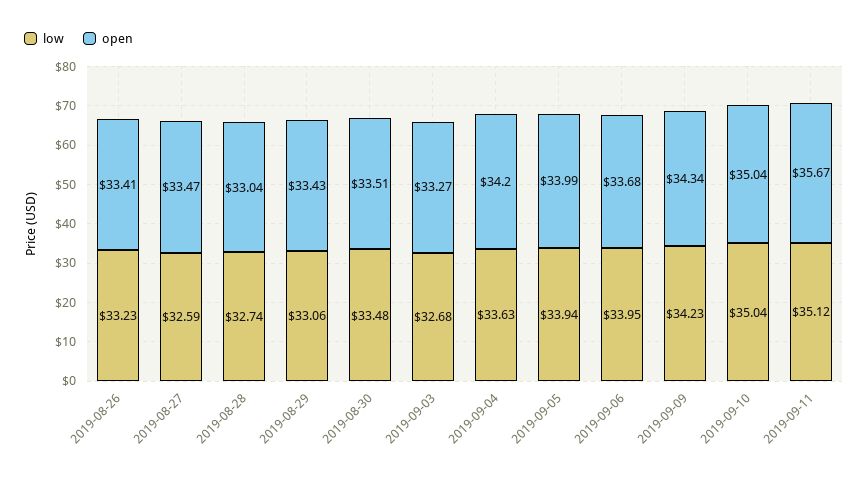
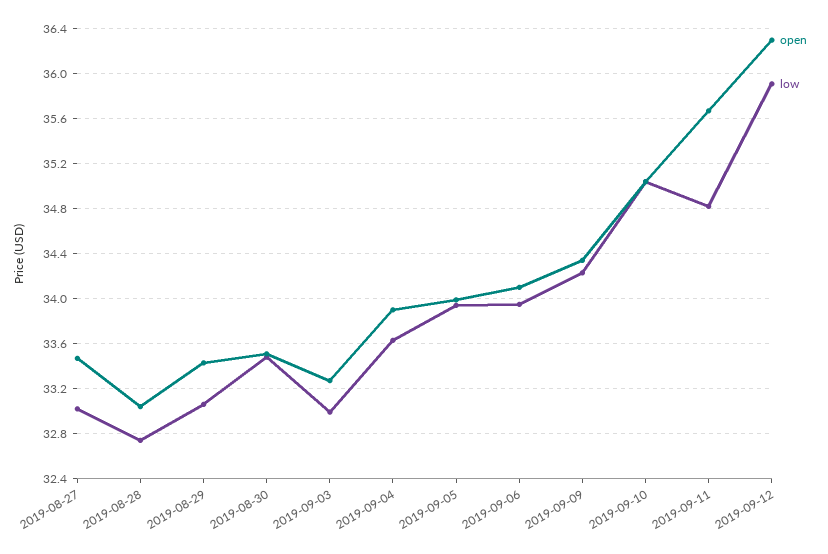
low, 2019-08-26: 33.23 -> none
open, 2019-08-26: 33.41 -> none
low, 2019-08-27: 32.59 -> 33
low, 2019-09-03: 32.68 -> 33
open, 2019-09-04: 34.2 -> 33.9
open, 2019-09-06: 33.68 -> 34.1
low, 2019-09-11: 35.12 -> 34.8
open, 2019-09-12: none -> 36.3
low, 2019-09-12: none -> 35.9

